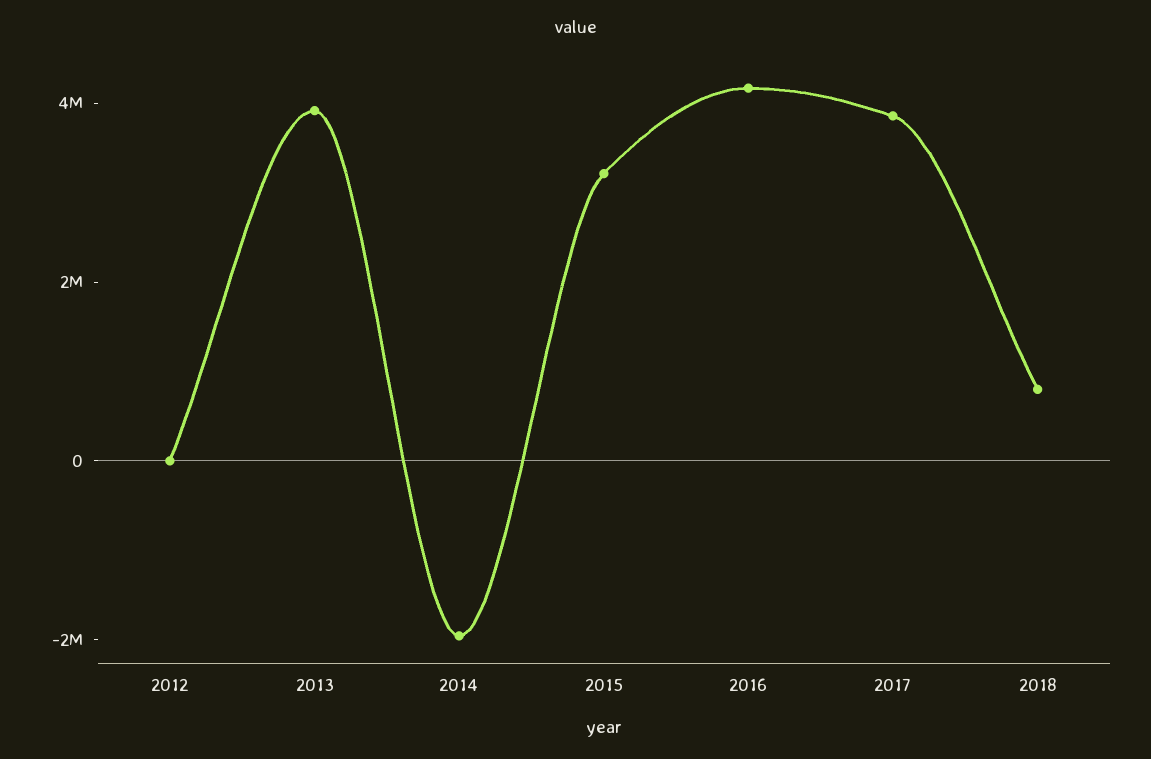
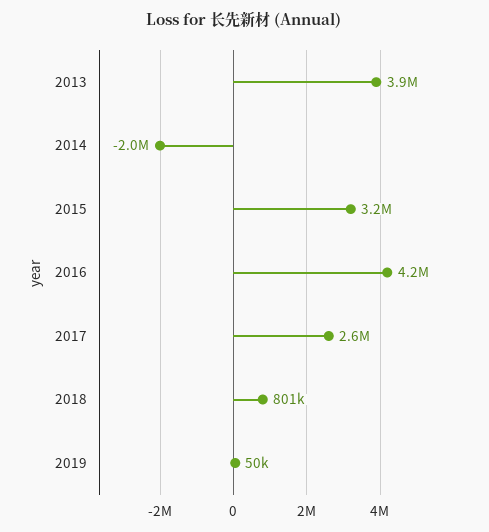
2012: 0 -> none
2017: 4000000 -> 2600000
2019: none -> 50000

